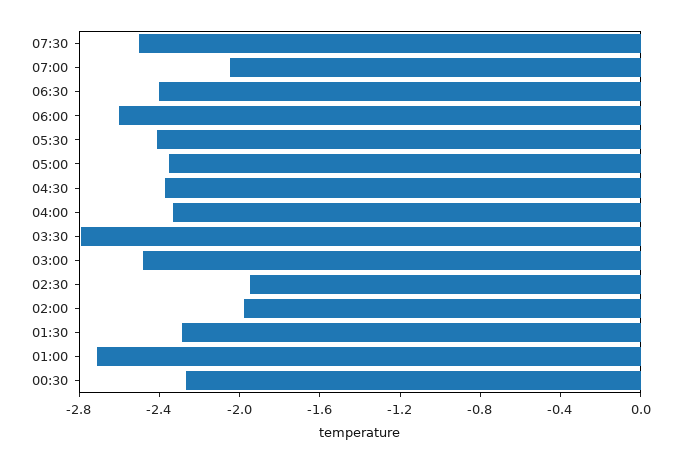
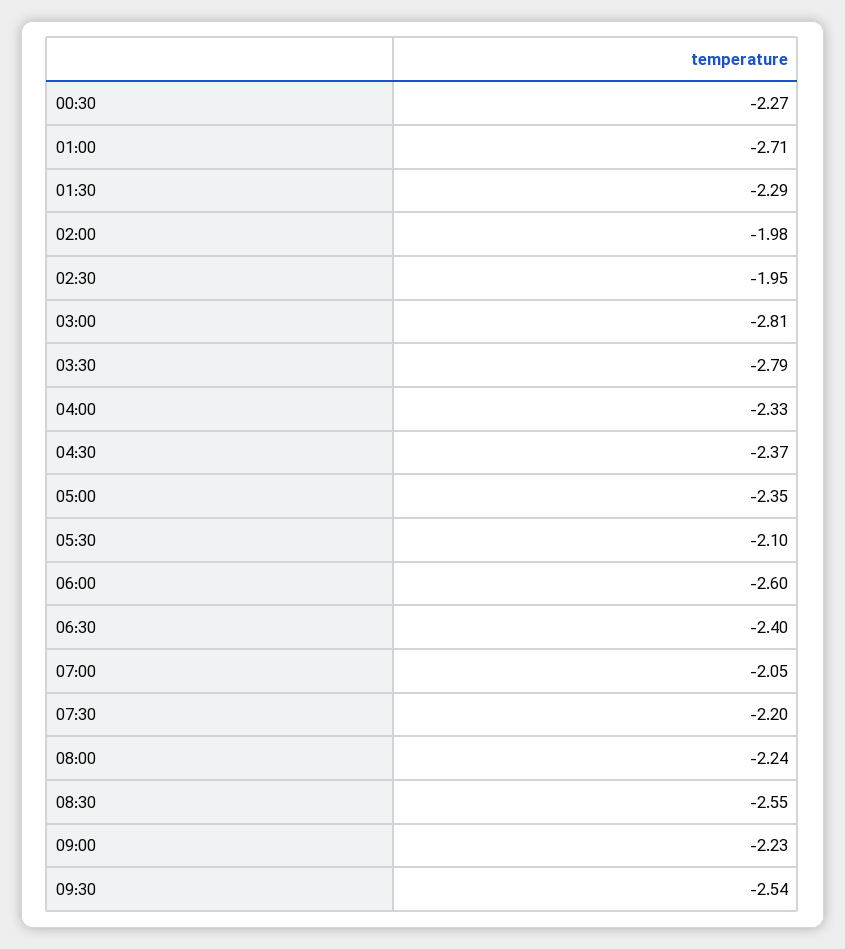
07:30: -2.5 -> -2.2
05:30: -2.4 -> -2.1
03:00: -2.5 -> -2.81
08:00: none -> -2.24
08:30: none -> -2.55
09:00: none -> -2.23
09:30: none -> -2.54

